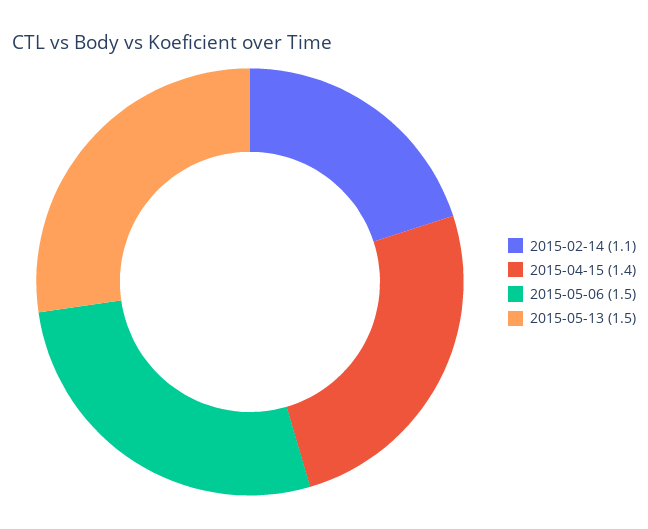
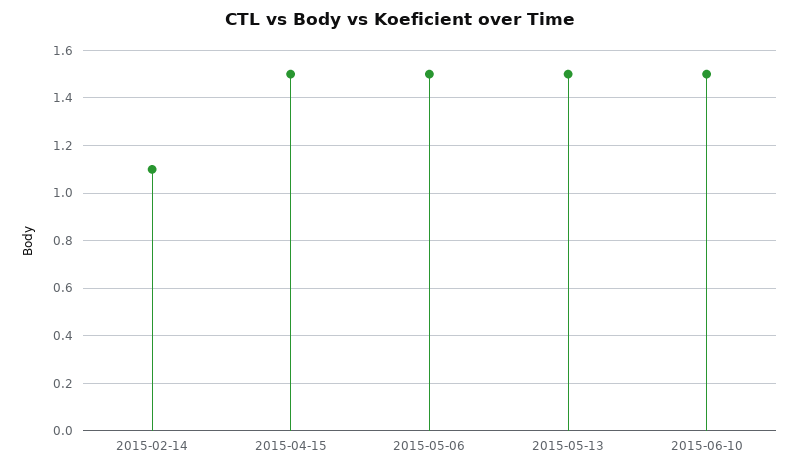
2015-04-15: 1.4 -> 1.5
2015-06-10: none -> 1.5

